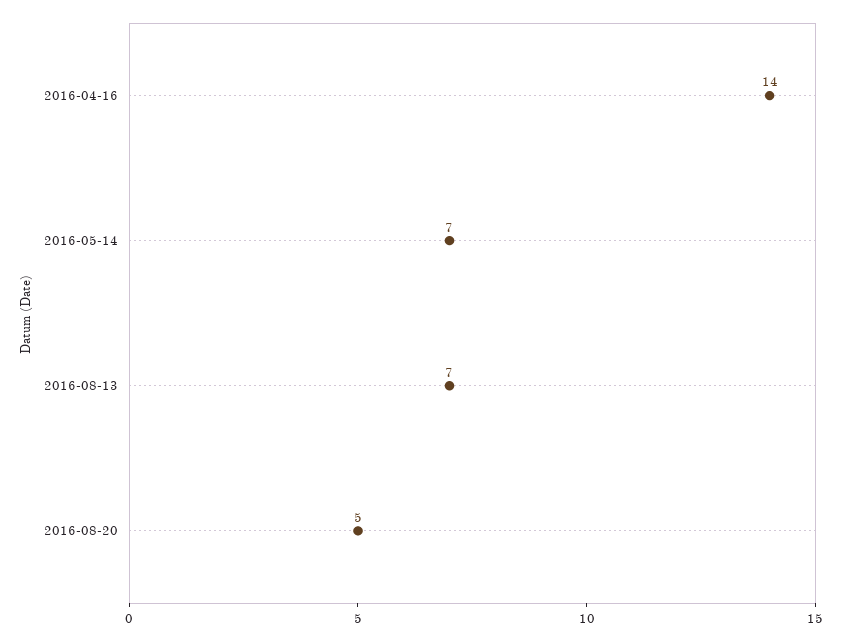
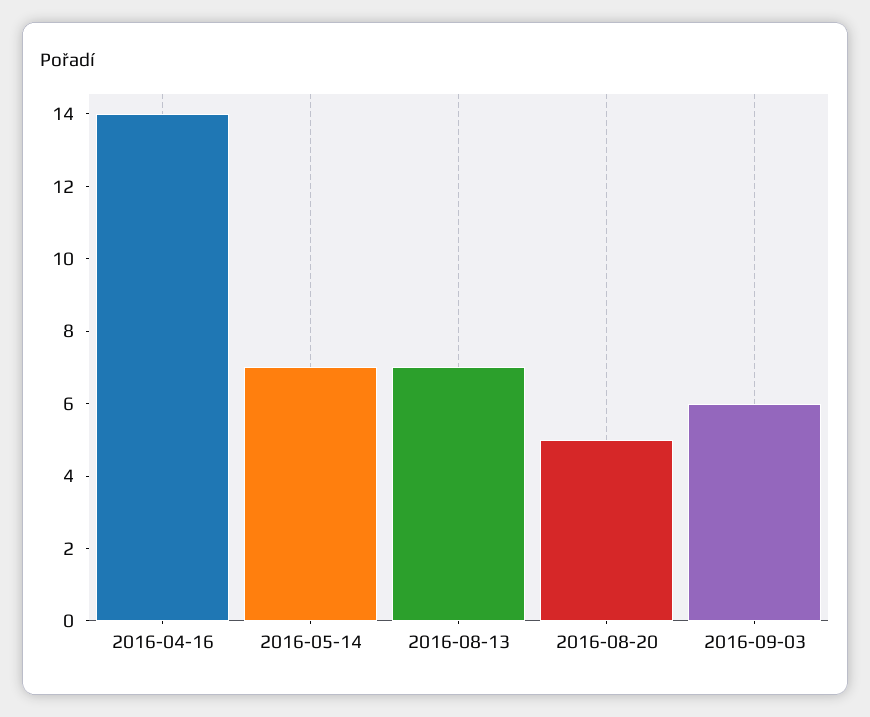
2016-09-03: none -> 6

